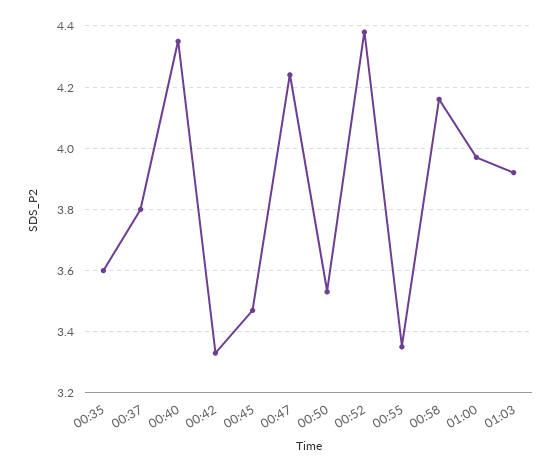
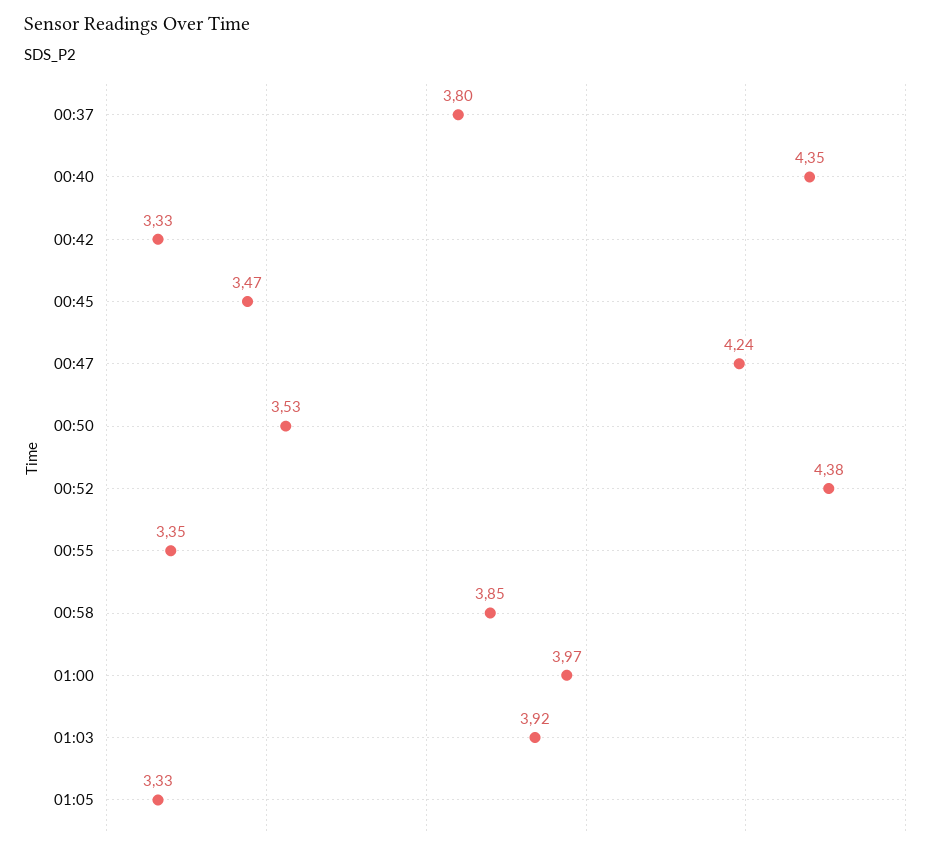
00:35: 3.6 -> none
00:58: 4.15 -> 3.85
01:05: none -> 3.33

